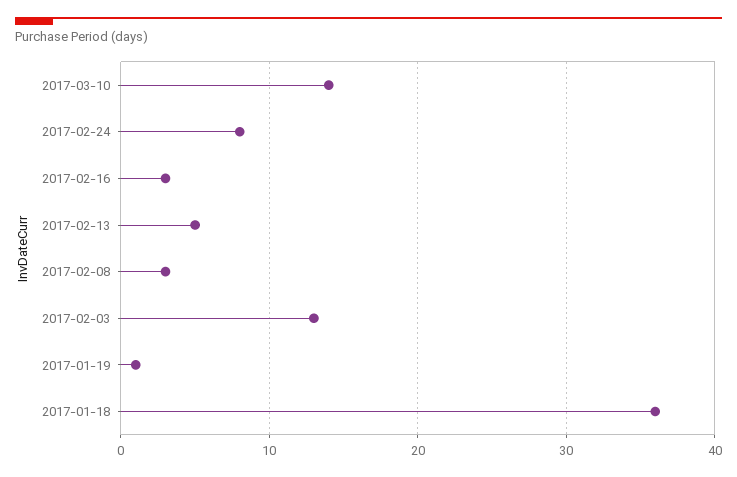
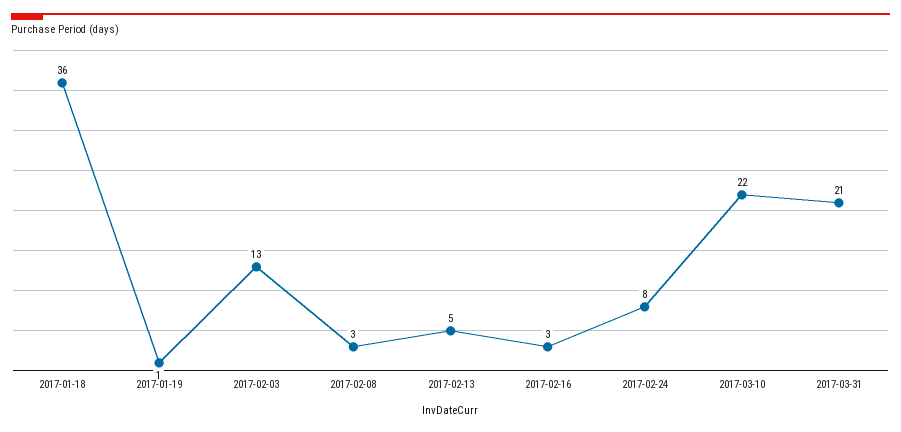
2017-03-10: 14 -> 22
2017-03-31: none -> 21

